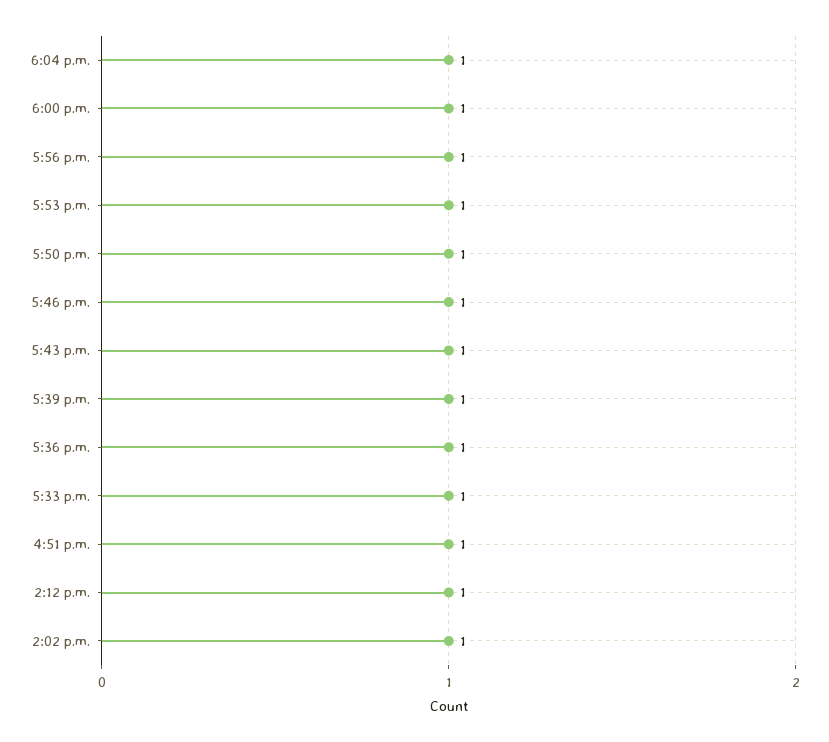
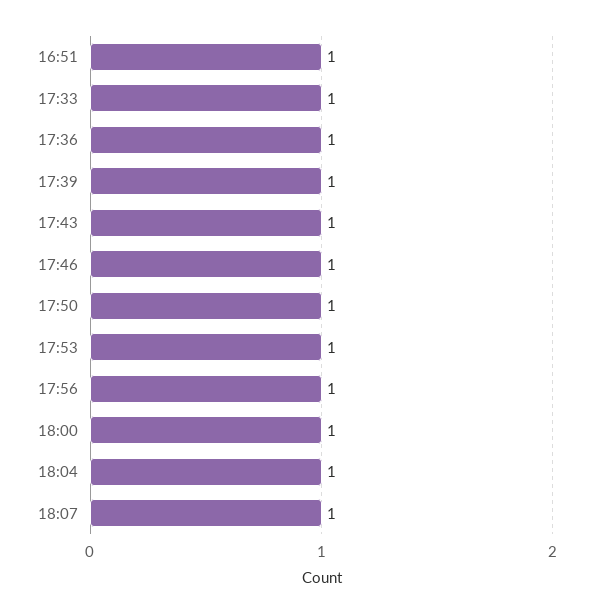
2:12 p.m.: 1 -> none
2:02 p.m.: 1 -> none
18:07: none -> 1

